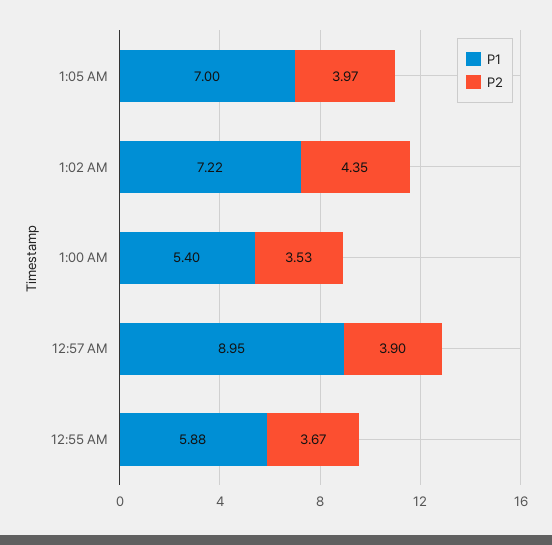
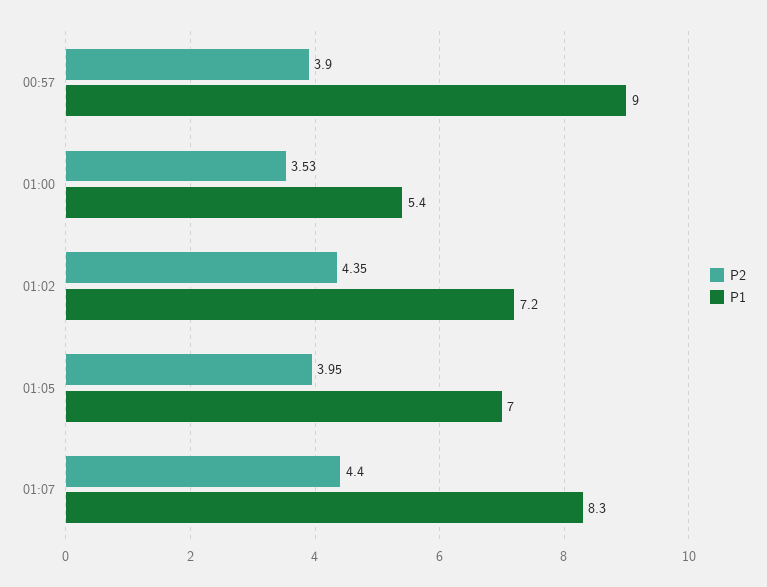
P2, 1:05 AM: 3.97 -> 3.95
P1, 12:55 AM: 5.88 -> none
P2, 12:55 AM: 3.67 -> none
P2, 01:07: none -> 4.4
P1, 01:07: none -> 8.3

